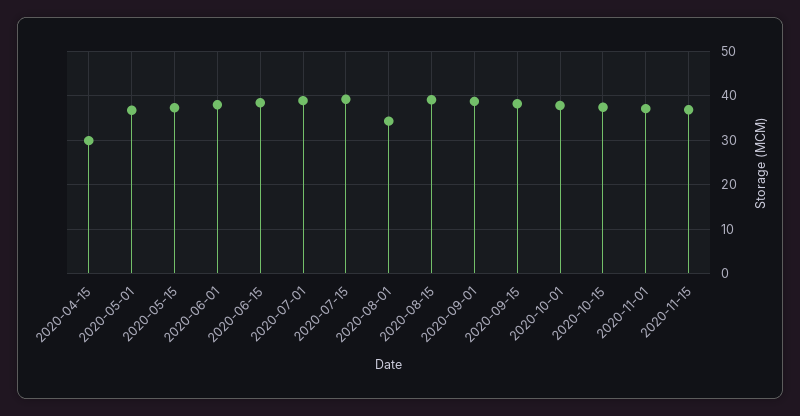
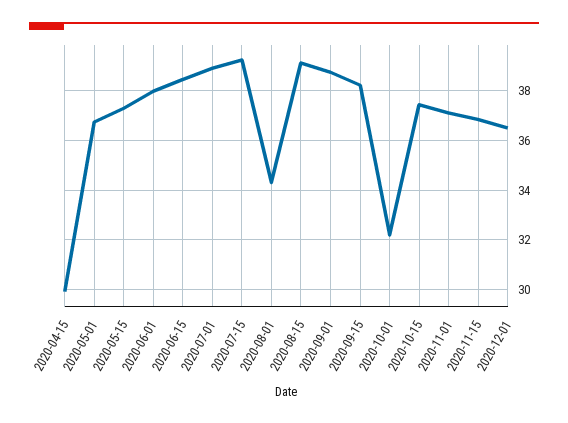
2020-10-01: 38 -> 32.25
2020-12-01: none -> 36.5

